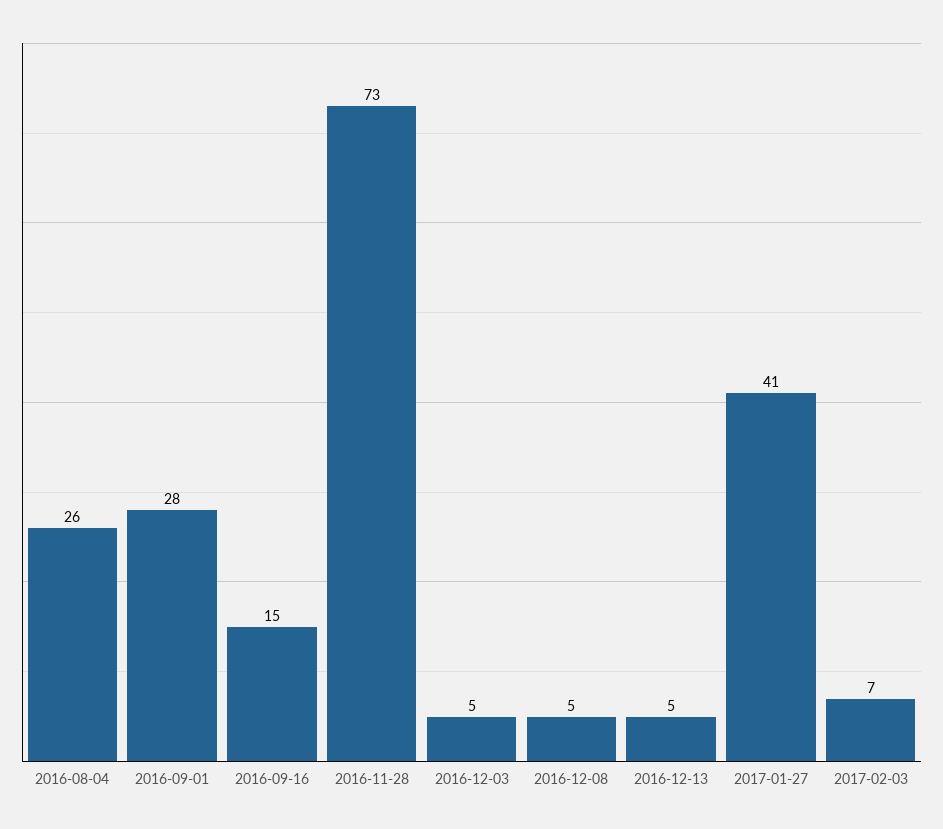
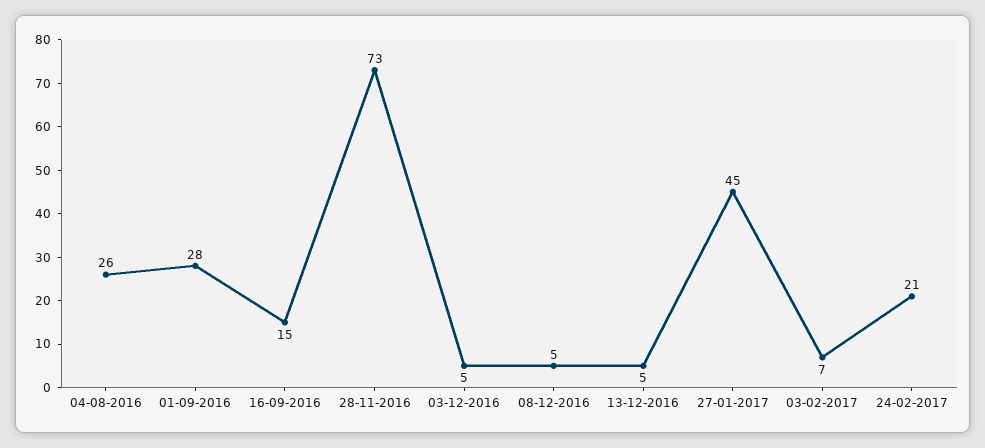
2017-01-27: 41 -> 45
24-02-2017: none -> 21

